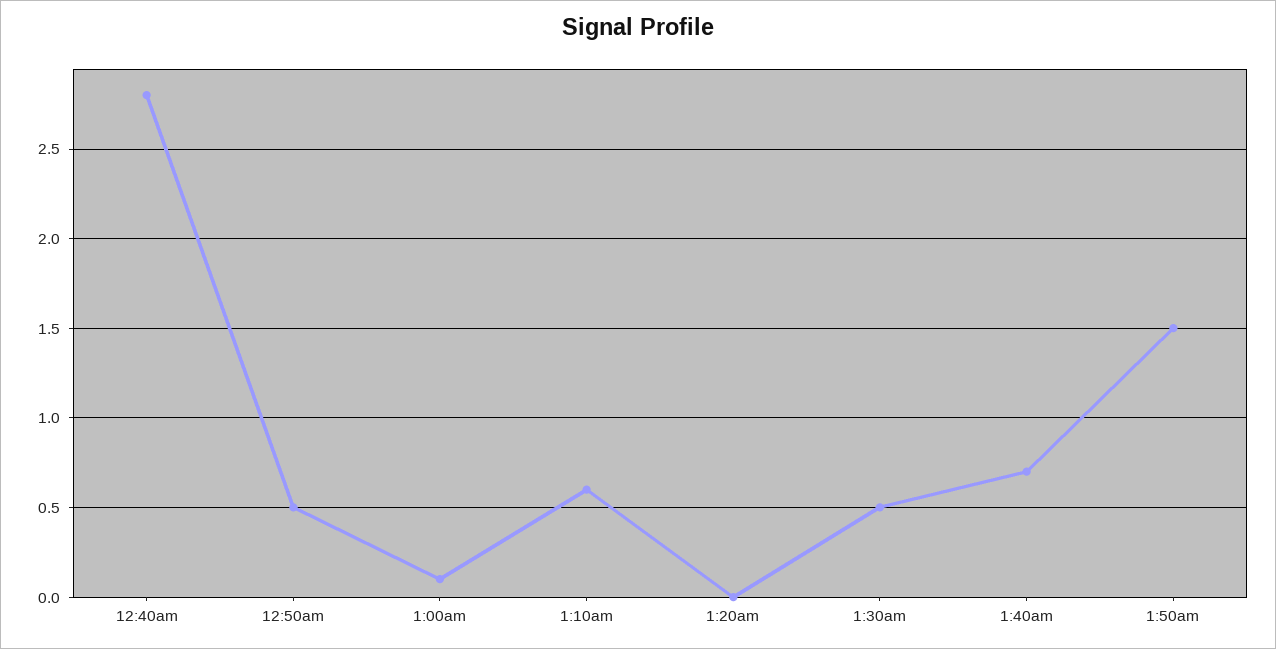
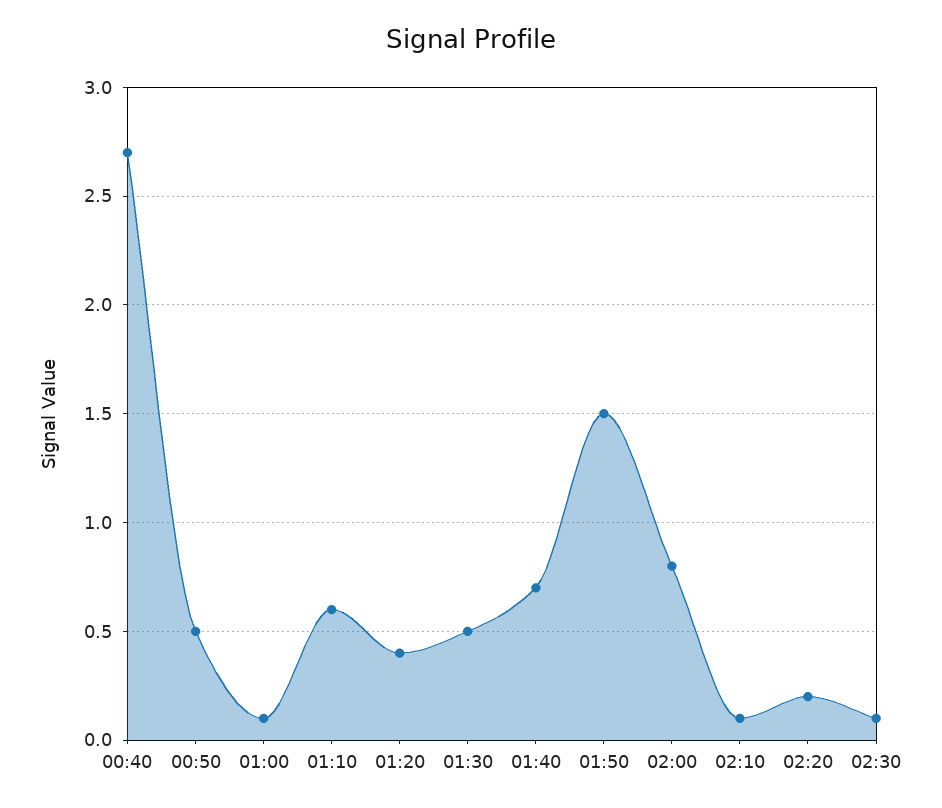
12:40am: 2.8 -> 2.7
1:20am: 0 -> 0.4
02:00: none -> 0.8
02:10: none -> 0.1
02:20: none -> 0.2
02:30: none -> 0.1

